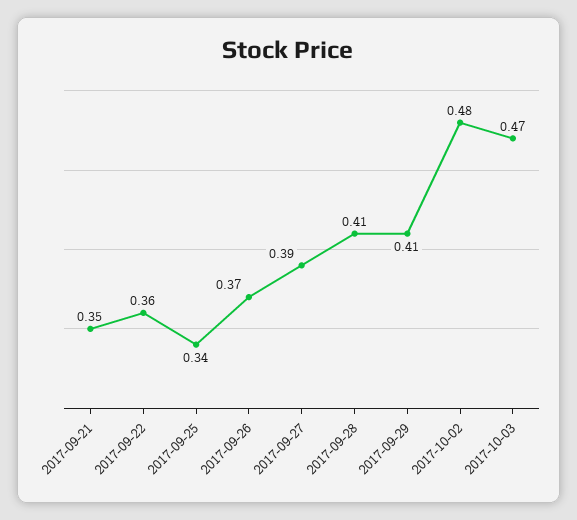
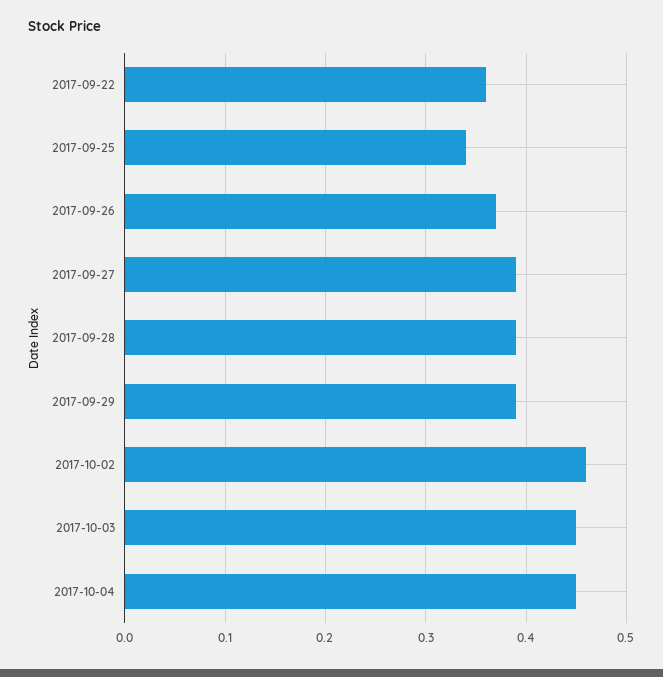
2017-09-21: 0.35 -> none
2017-09-28: 0.41 -> 0.39
2017-09-29: 0.41 -> 0.39
2017-10-02: 0.48 -> 0.46
2017-10-03: 0.47 -> 0.45
2017-10-04: none -> 0.45

